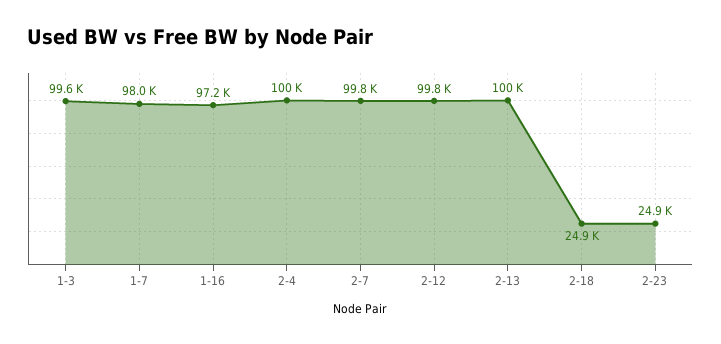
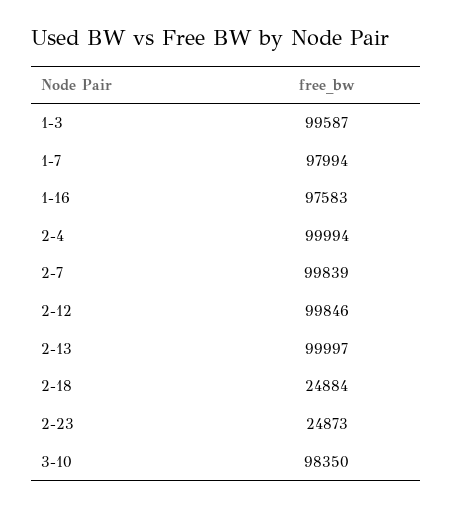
1-16: 97200 -> 97583
3-10: none -> 98350

